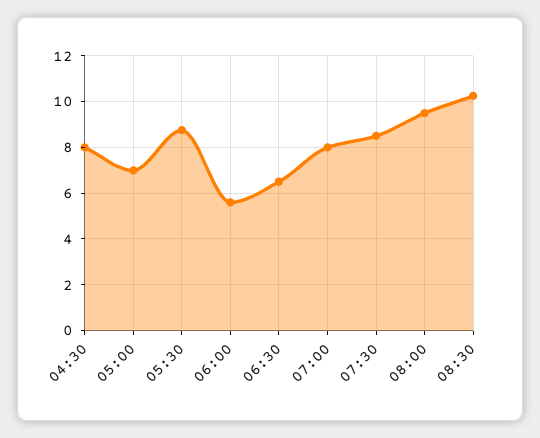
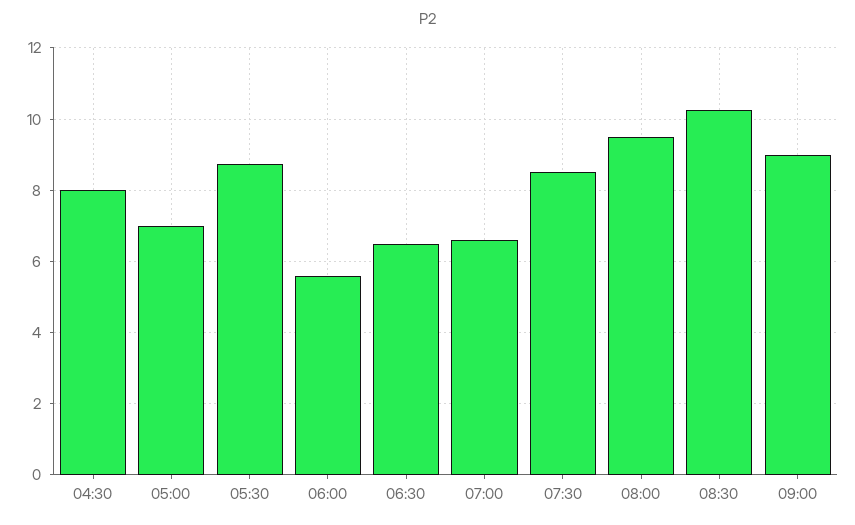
07:00: 8 -> 6.6
09:00: none -> 9

